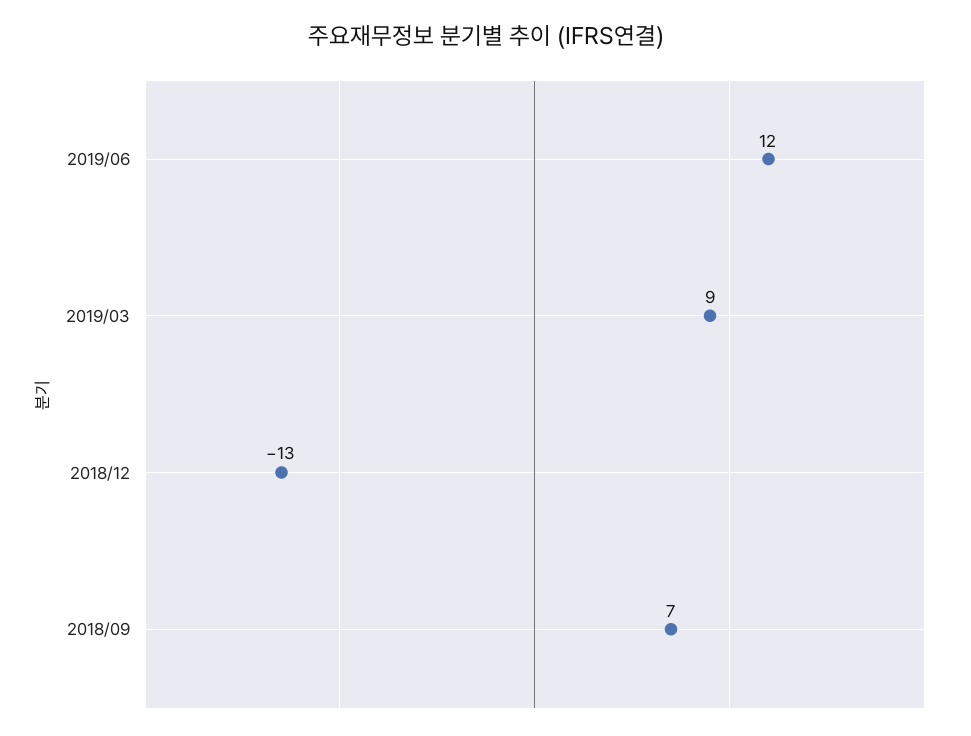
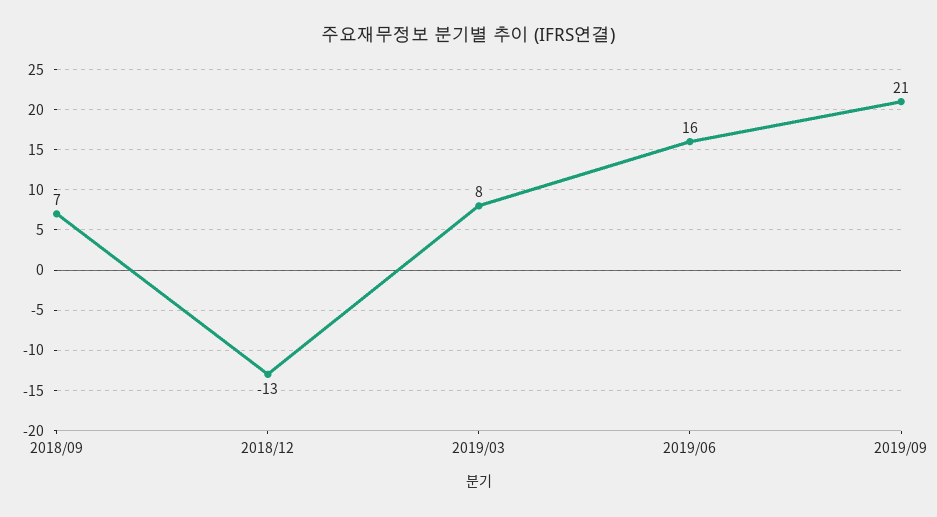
2019/06: 12 -> 16
2019/03: 9 -> 8
2019/09: none -> 21

